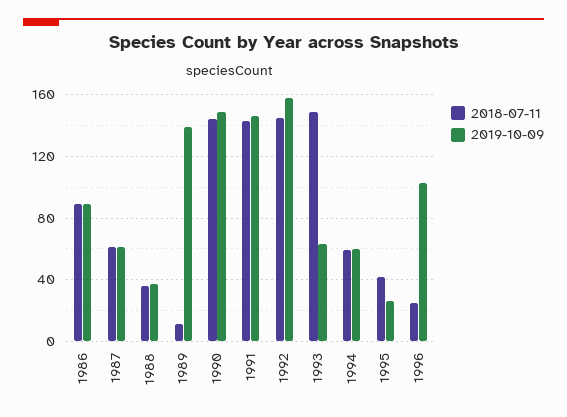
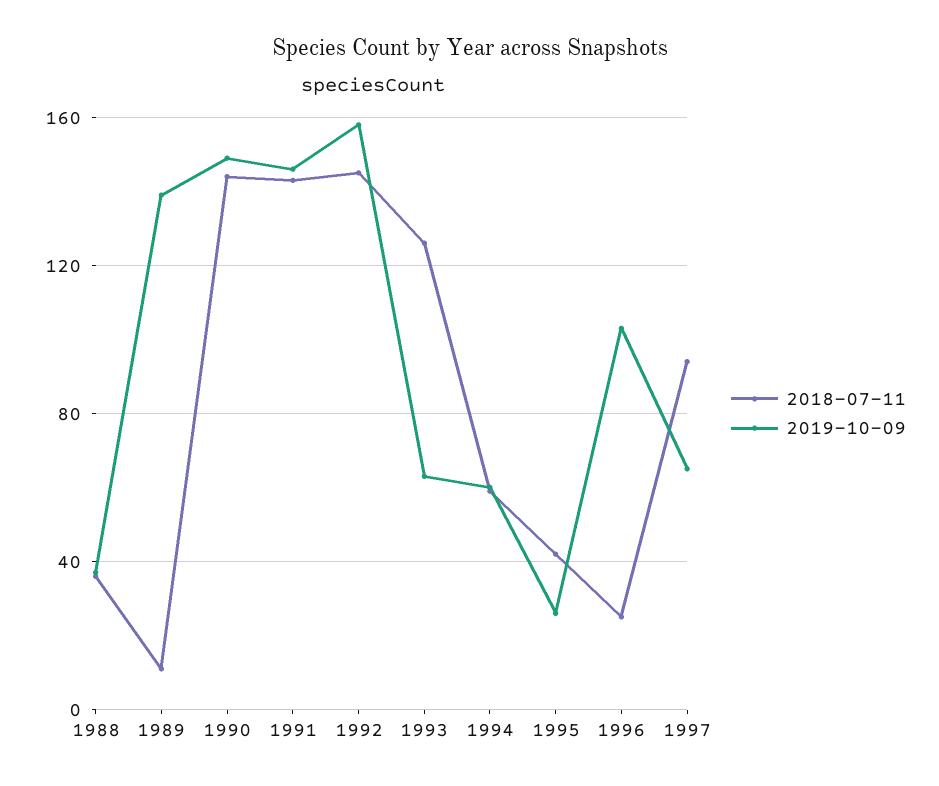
2018-07-11, 1986: 90 -> none
2019-10-09, 1986: 90 -> none
2018-07-11, 1987: 60 -> none
2019-10-09, 1987: 60 -> none
2018-07-11, 1993: 150 -> 125
2018-07-11, 1997: none -> 95
2019-10-09, 1997: none -> 65

